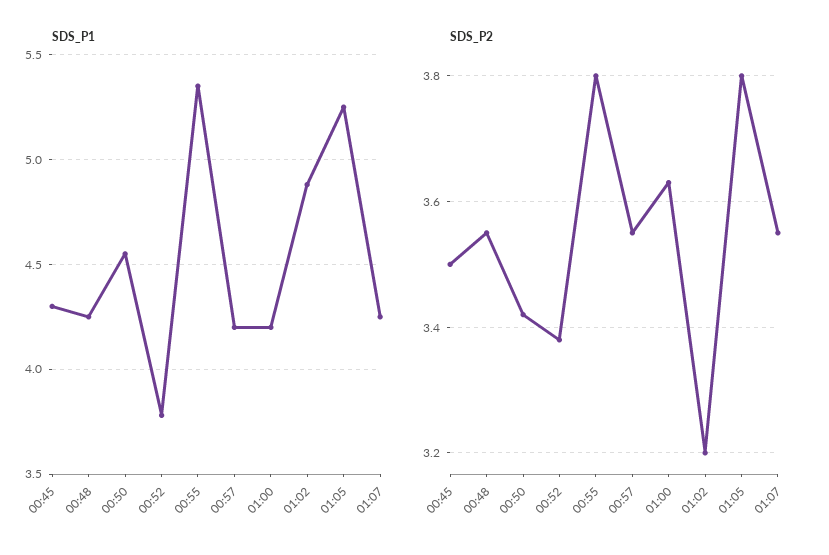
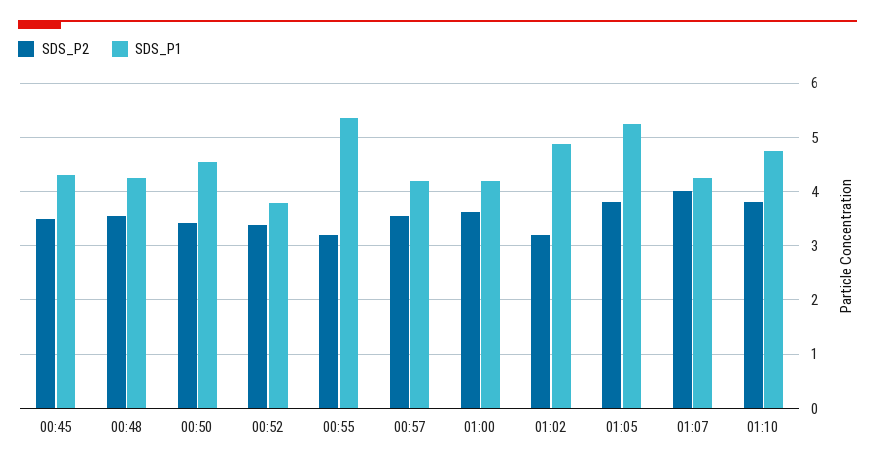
SDS_P2, 00:55: 3.8 -> 3.2
SDS_P2, 01:07: 3.55 -> 4
SDS_P2, 01:10: none -> 3.8
SDS_P1, 01:10: none -> 4.8

